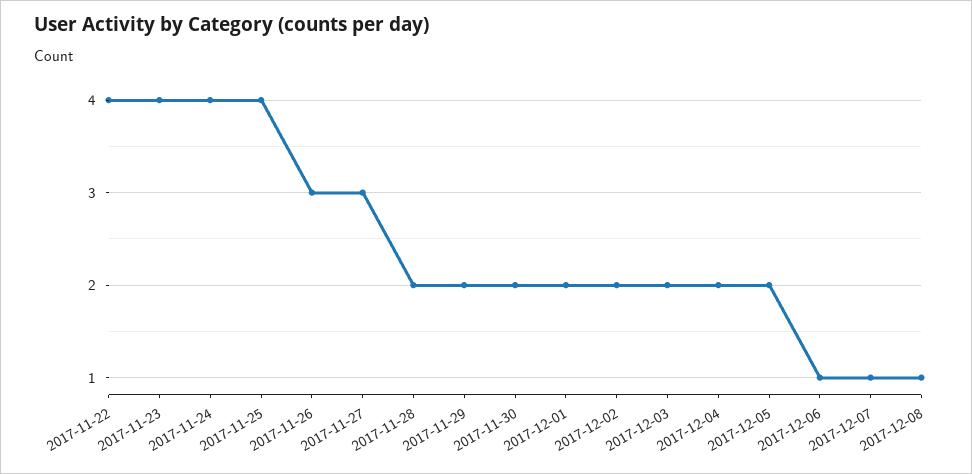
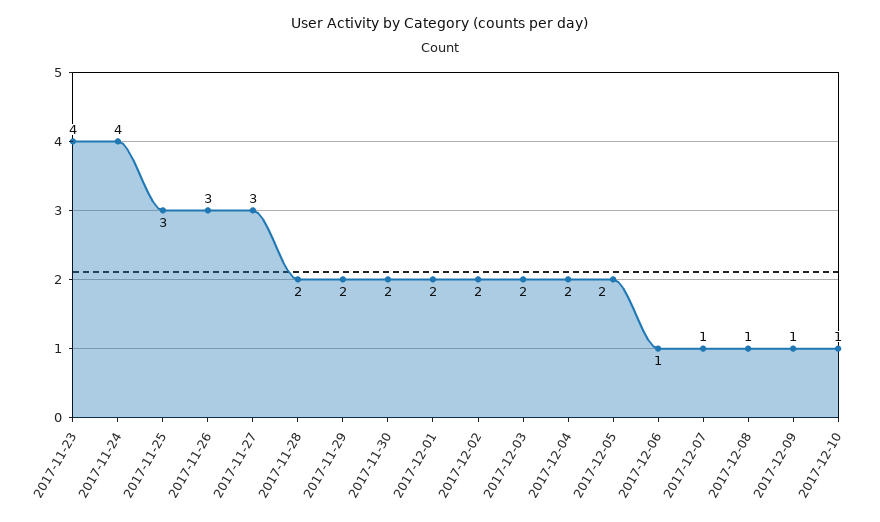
2017-11-22: 4 -> none
2017-11-25: 4 -> 3
2017-12-09: none -> 1
2017-12-10: none -> 1

